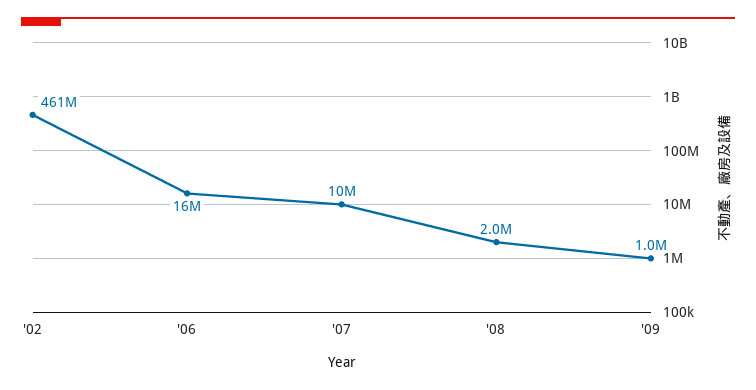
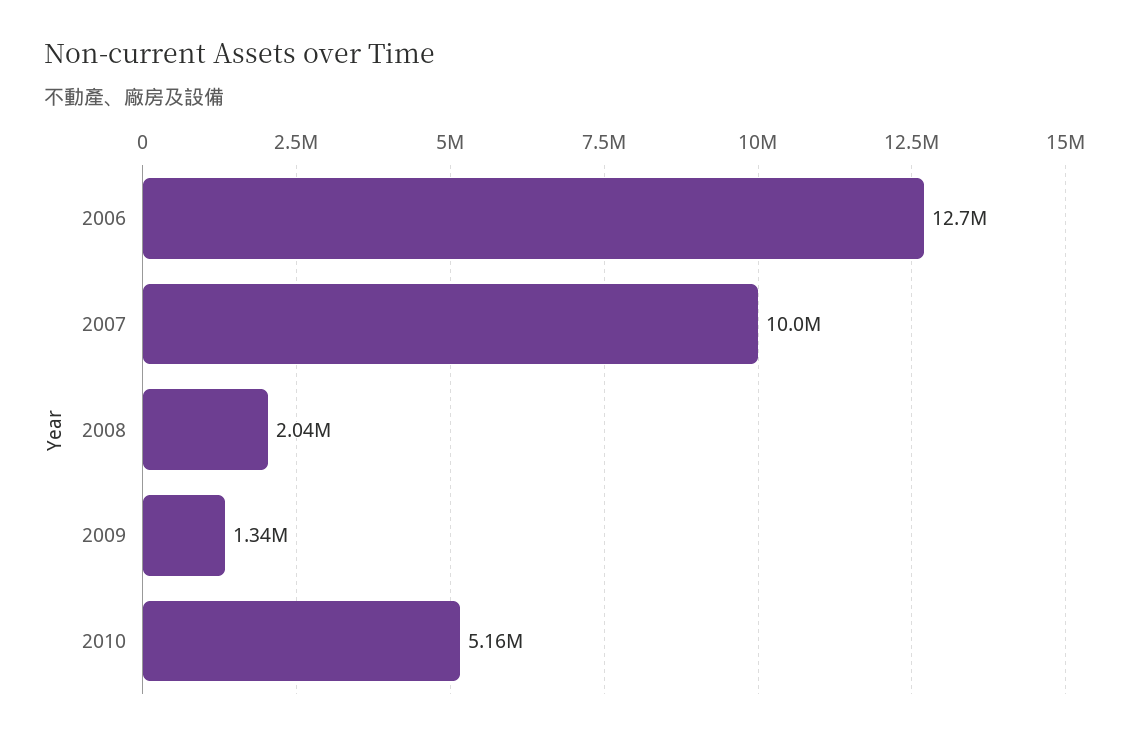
'02: 461000000 -> none
'06: 16000000 -> 12700000
'09: 1000000 -> 1340000
2010: none -> 5160000

